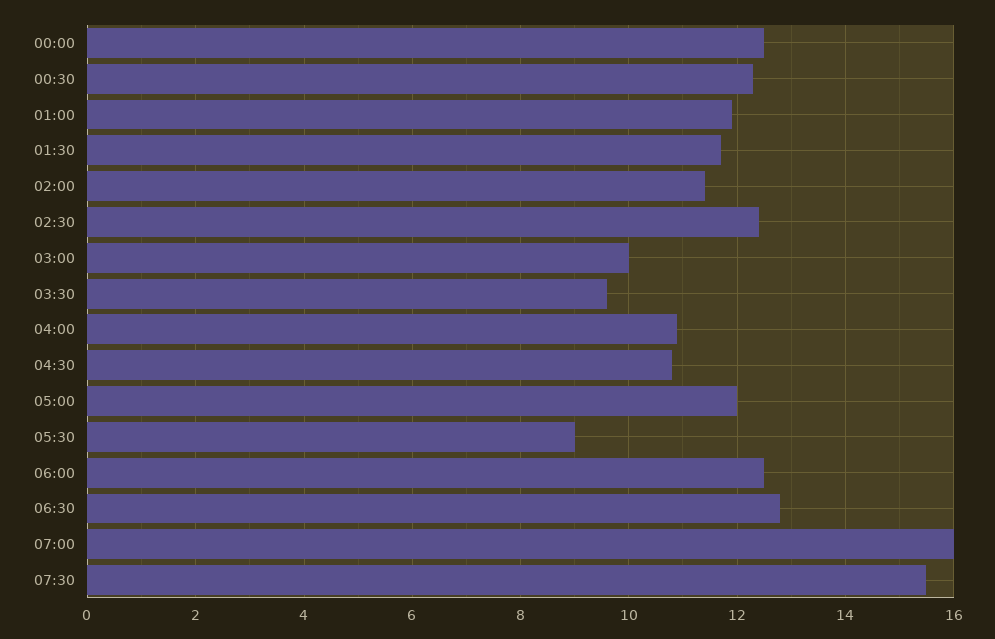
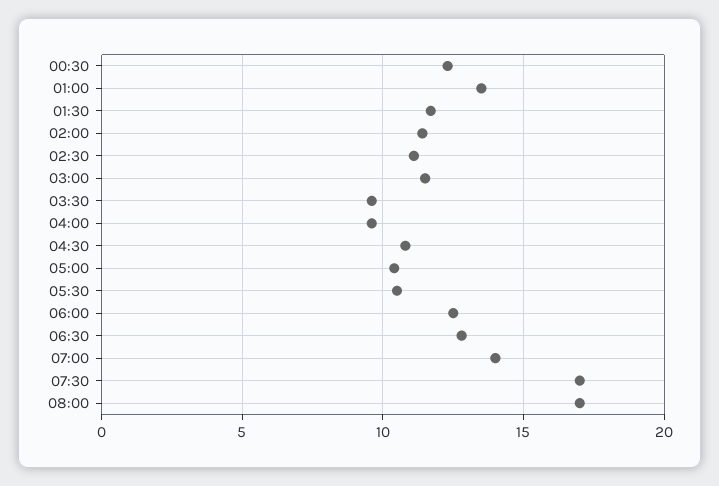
00:00: 12.5 -> none
01:00: 12 -> 13.5
02:30: 12.5 -> 11
03:00: 10 -> 11.5
04:00: 11 -> 9.5
05:00: 12 -> 10.5
05:30: 9 -> 10.5
07:00: 16 -> 14
07:30: 15.5 -> 17
08:00: none -> 17

